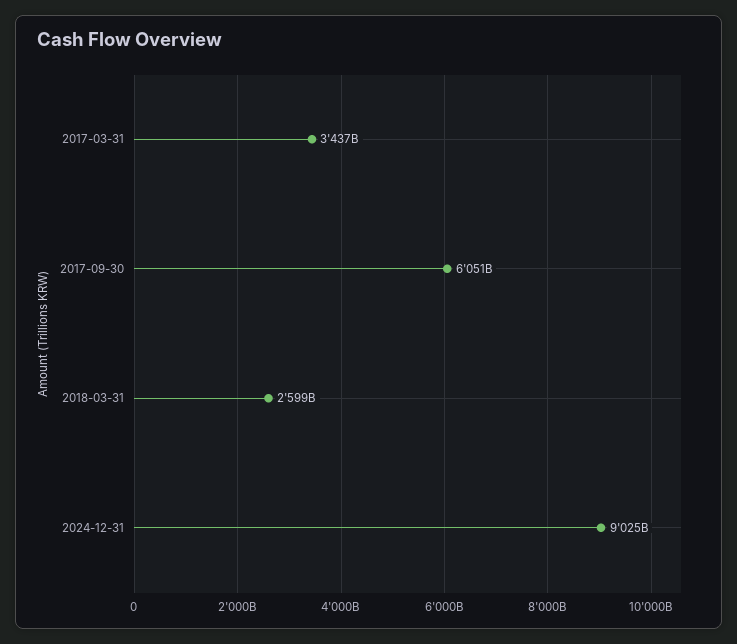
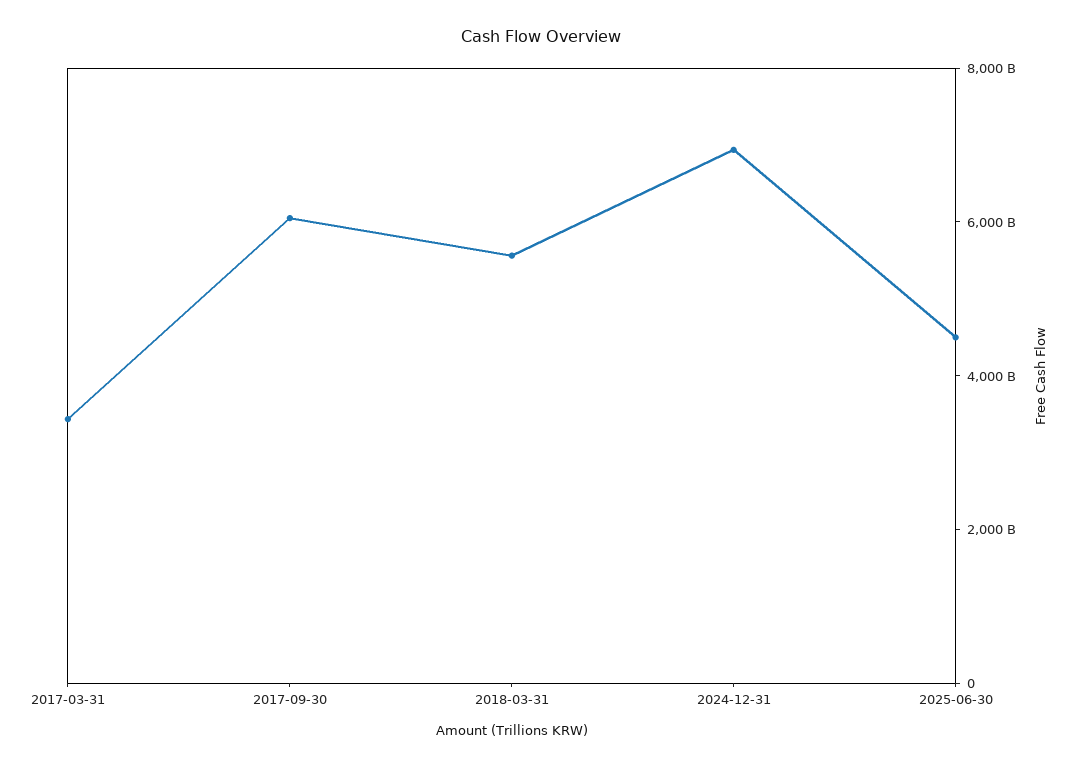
2018-03-31: 2599000000000 -> 5500000000000
2024-12-31: 9025000000000 -> 7000000000000
2025-06-30: none -> 4500000000000

